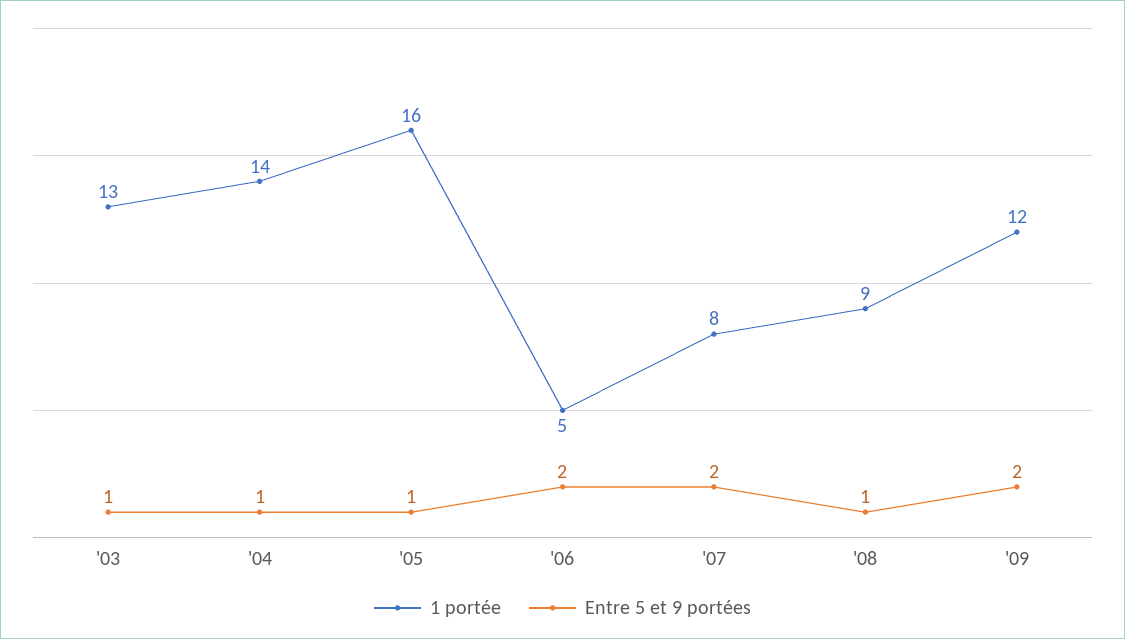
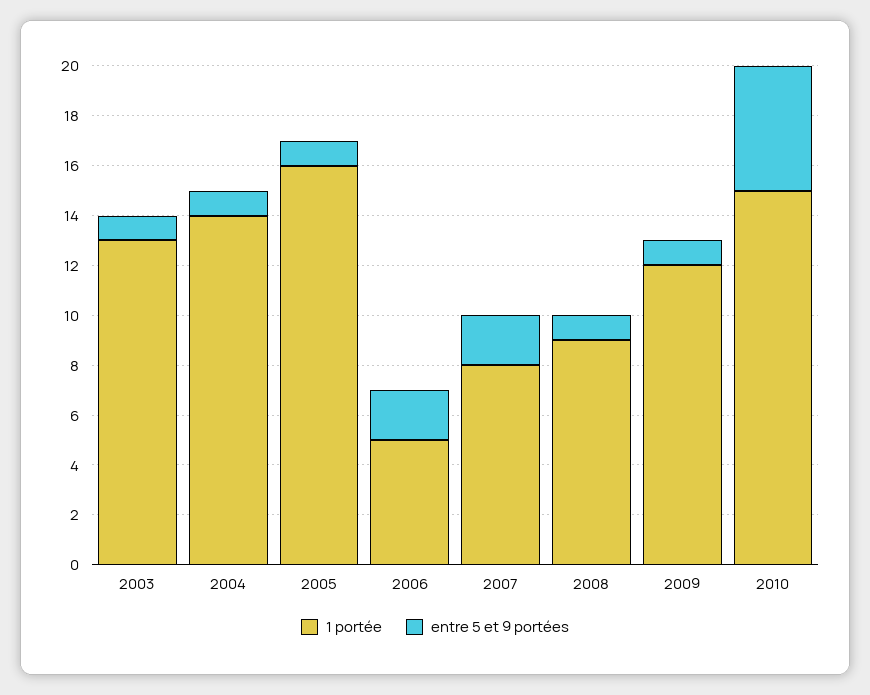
Entre 5 et 9 portées, '09: 2 -> 1
1 portée, 2010: none -> 15
Entre 5 et 9 portées, 2010: none -> 5

